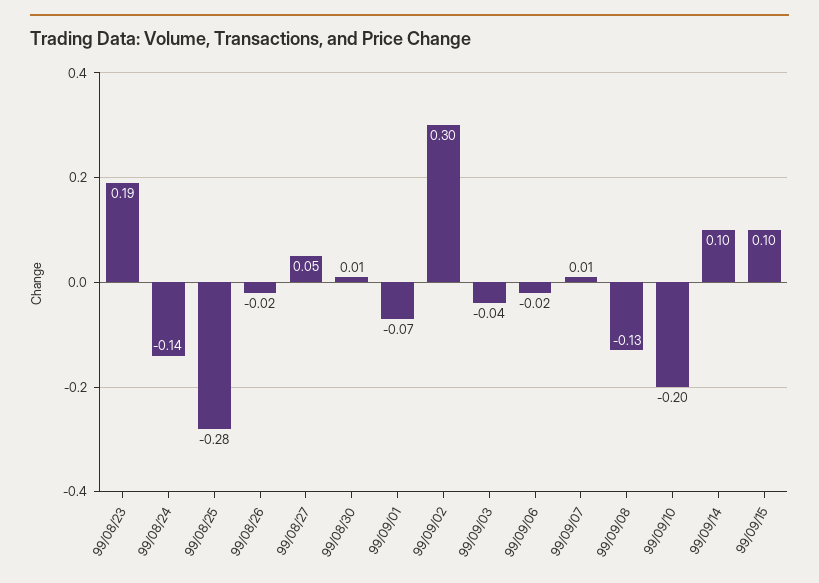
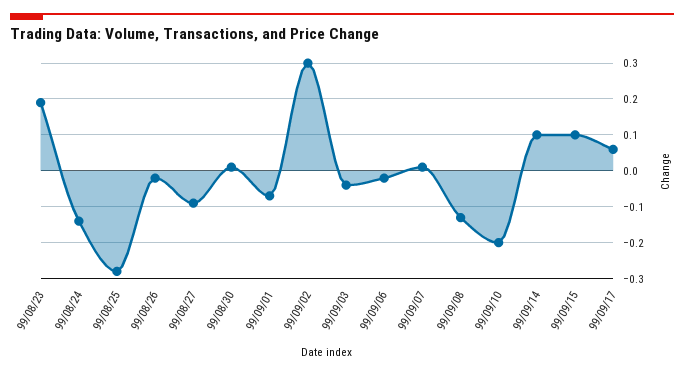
99/08/27: 0.05 -> -0.1
99/09/17: none -> 0.05

